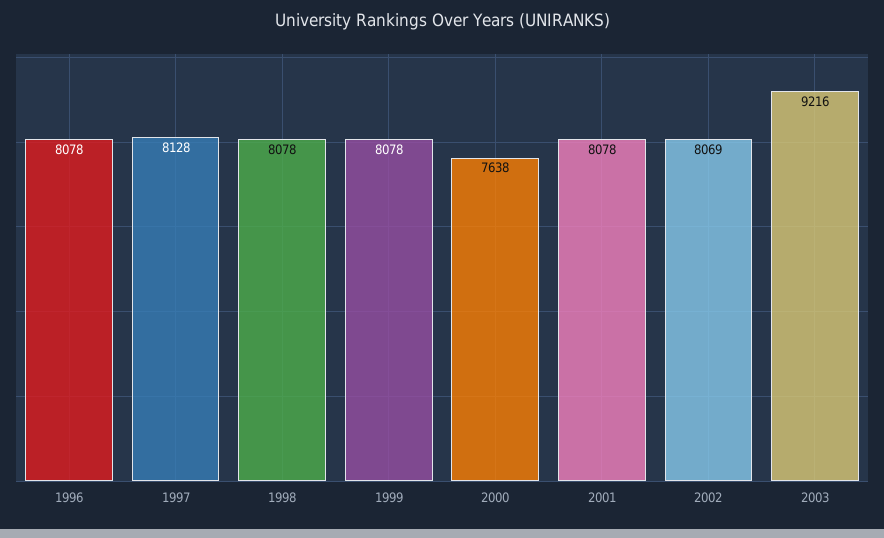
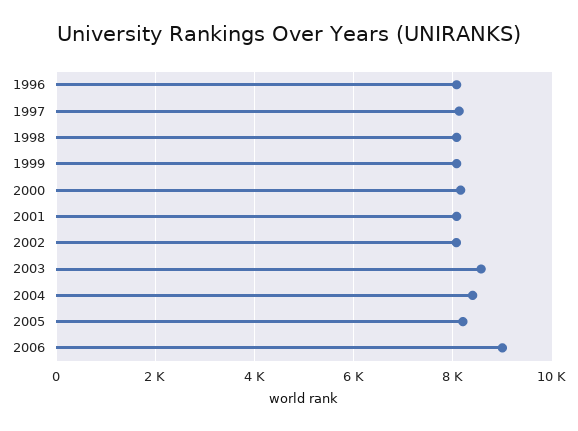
2000: 7638 -> 8200
2003: 9216 -> 8600
2004: none -> 8400
2005: none -> 8200
2006: none -> 9000

